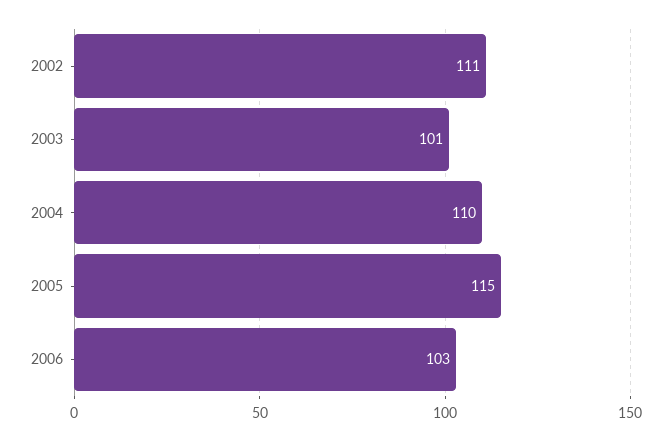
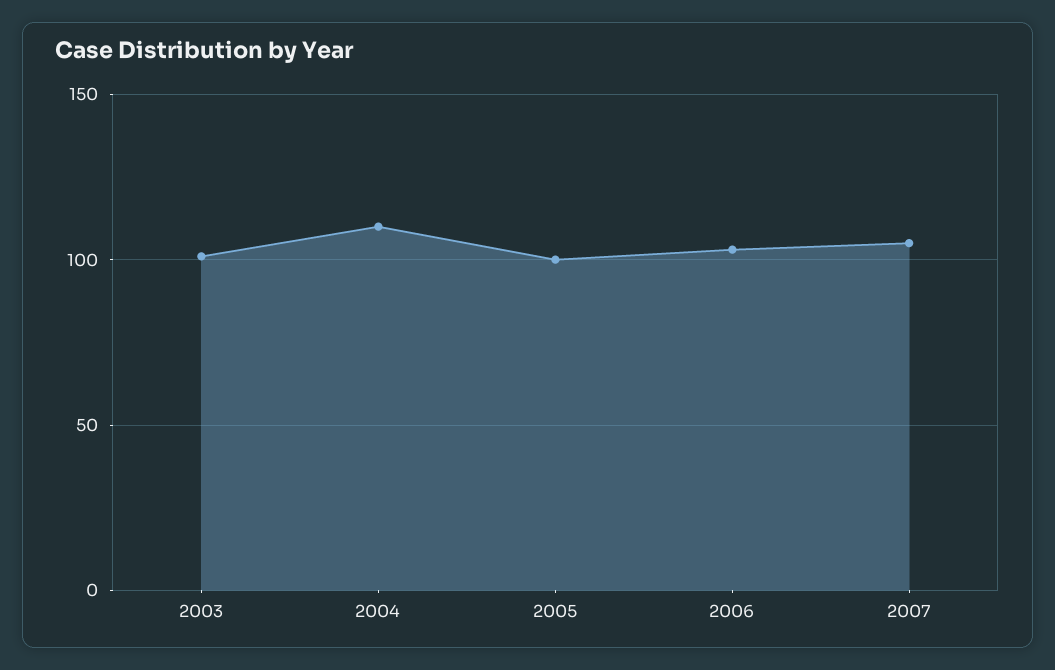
2002: 111 -> none
2005: 115 -> 100
2007: none -> 105

